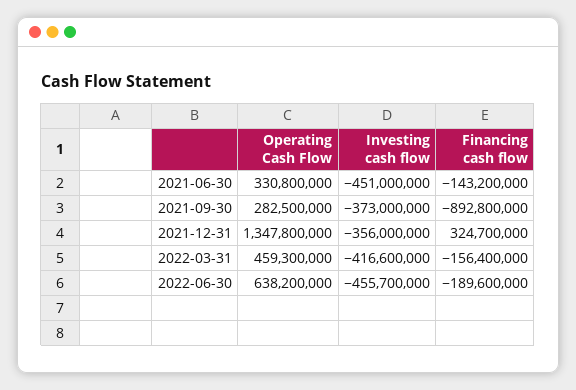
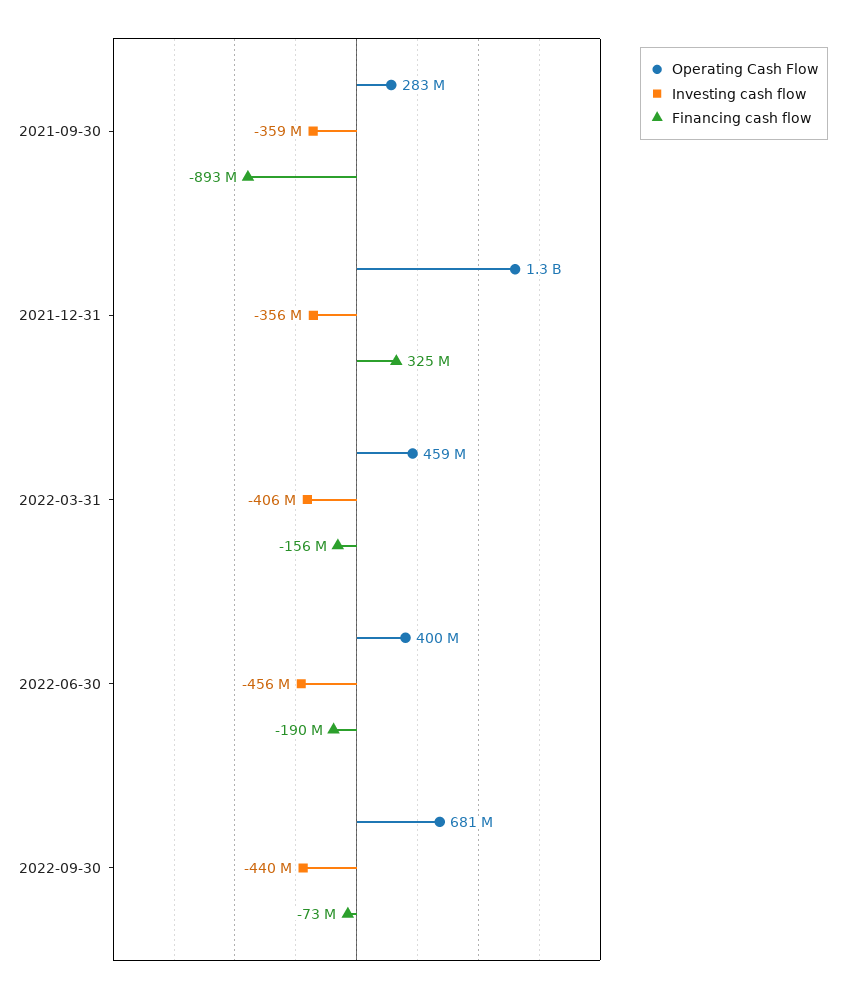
Operating Cash Flow, 2021-06-30: 330800000 -> none
Investing cash flow, 2021-06-30: -451000000 -> none
Financing cash flow, 2021-06-30: -143200000 -> none
Investing cash flow, 2021-09-30: -373000000 -> -359000000
Investing cash flow, 2022-03-31: -416600000 -> -406000000
Operating Cash Flow, 2022-06-30: 638200000 -> 400000000
Operating Cash Flow, 2022-09-30: none -> 681000000
Investing cash flow, 2022-09-30: none -> -440000000
Financing cash flow, 2022-09-30: none -> -73000000

